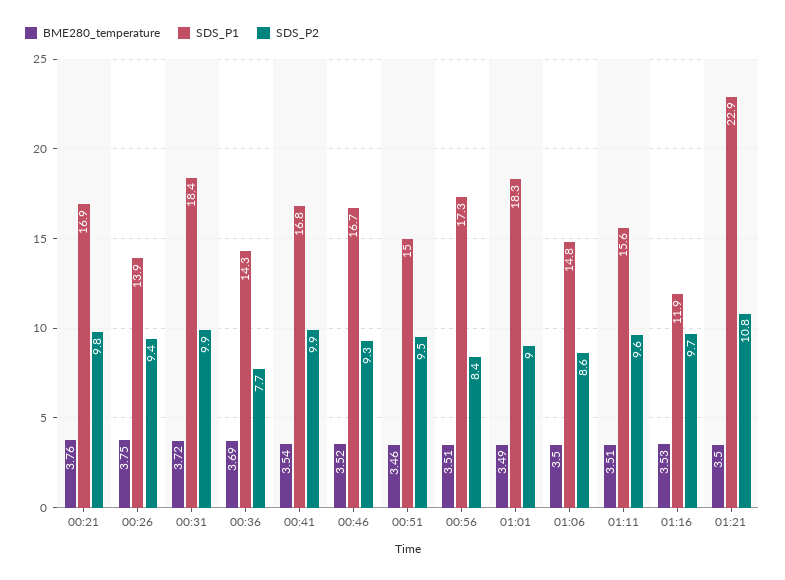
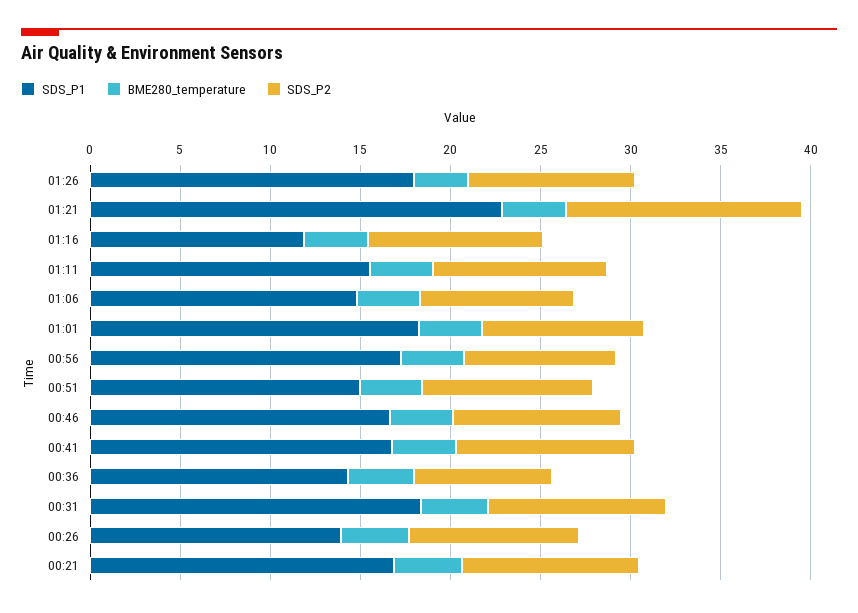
SDS_P2, 01:21: 10.8 -> 13
SDS_P1, 01:26: none -> 18
BME280_temperature, 01:26: none -> 3
SDS_P2, 01:26: none -> 9

